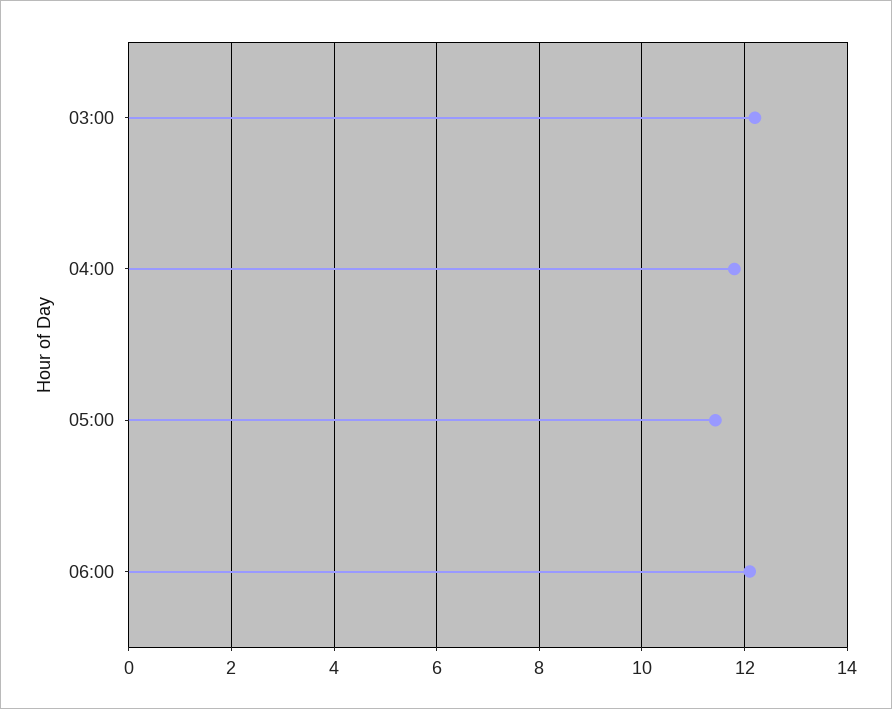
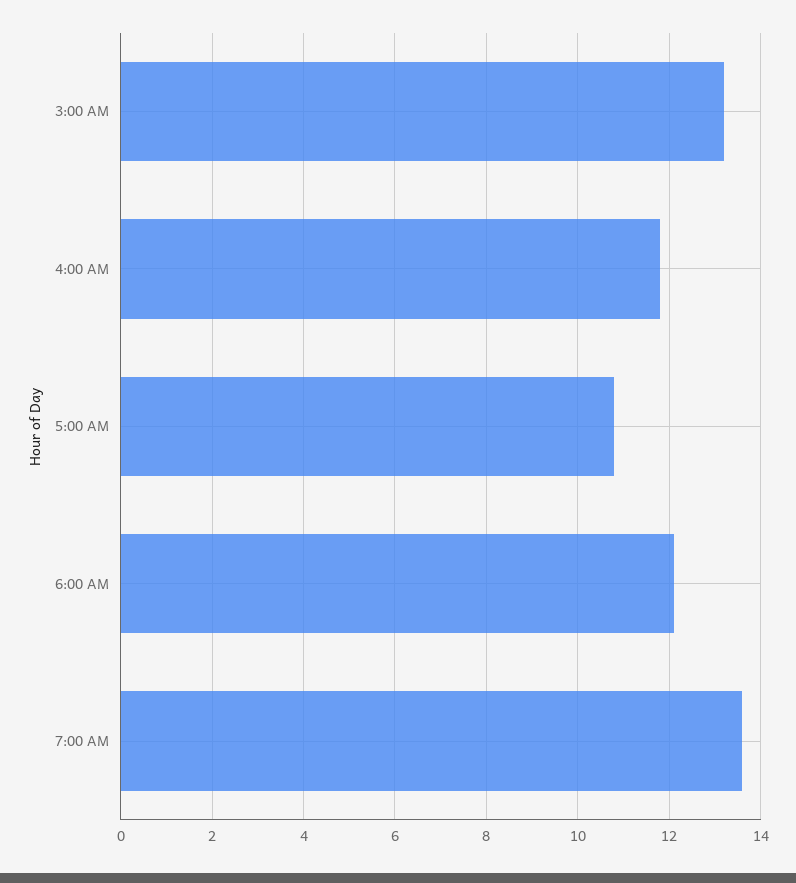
03:00: 12.2 -> 13.2
05:00: 11.4 -> 10.8
7:00 AM: none -> 13.6

